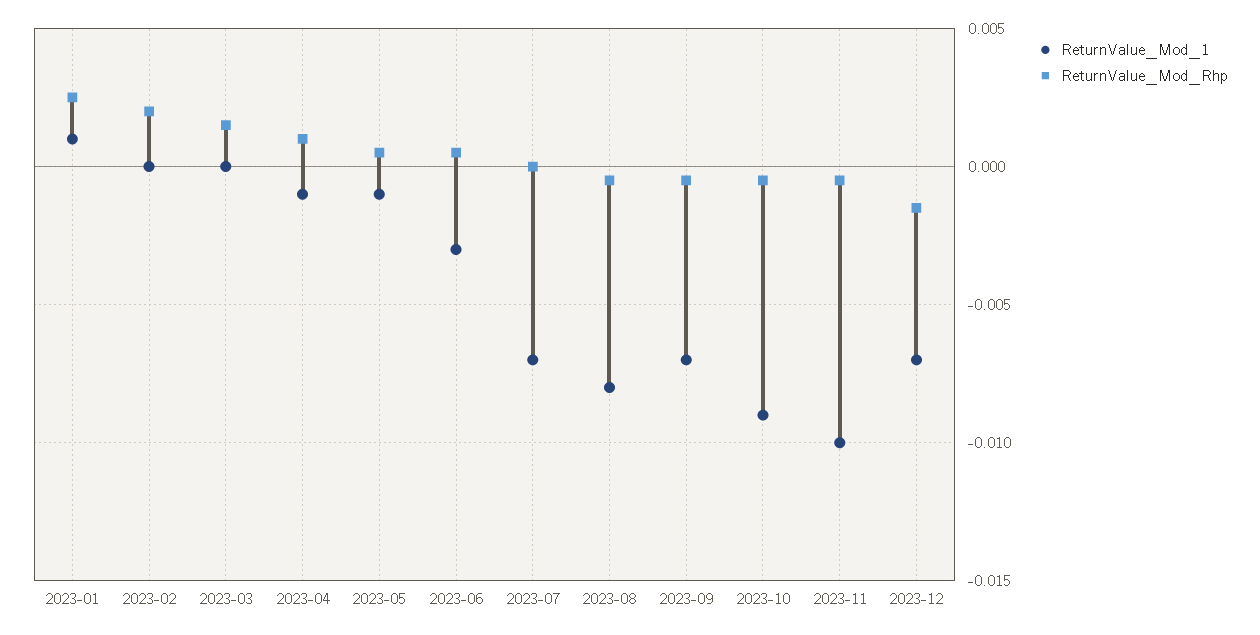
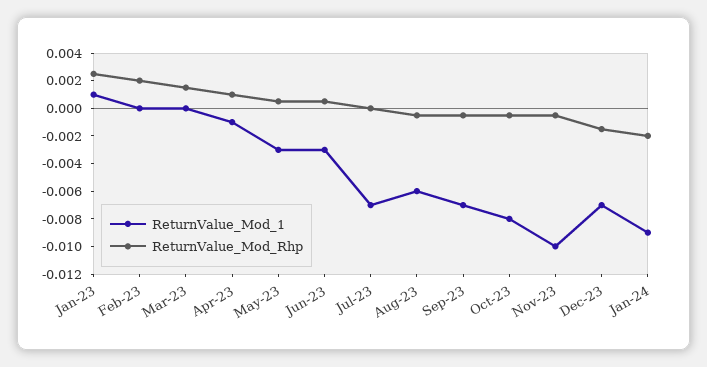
ReturnValue_Mod_1, 2023-05: -0.001 -> -0.003
ReturnValue_Mod_1, 2023-08: -0.008 -> -0.006
ReturnValue_Mod_1, 2023-10: -0.009 -> -0.008
ReturnValue_Mod_1, Jan-24: none -> -0.009
ReturnValue_Mod_Rhp, Jan-24: none -> -0.002

